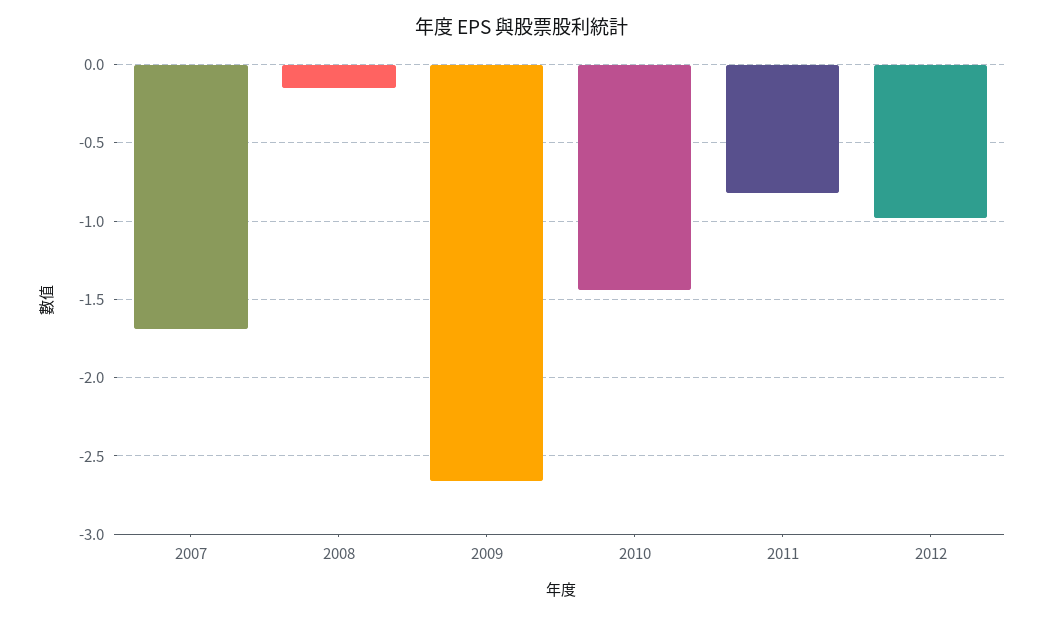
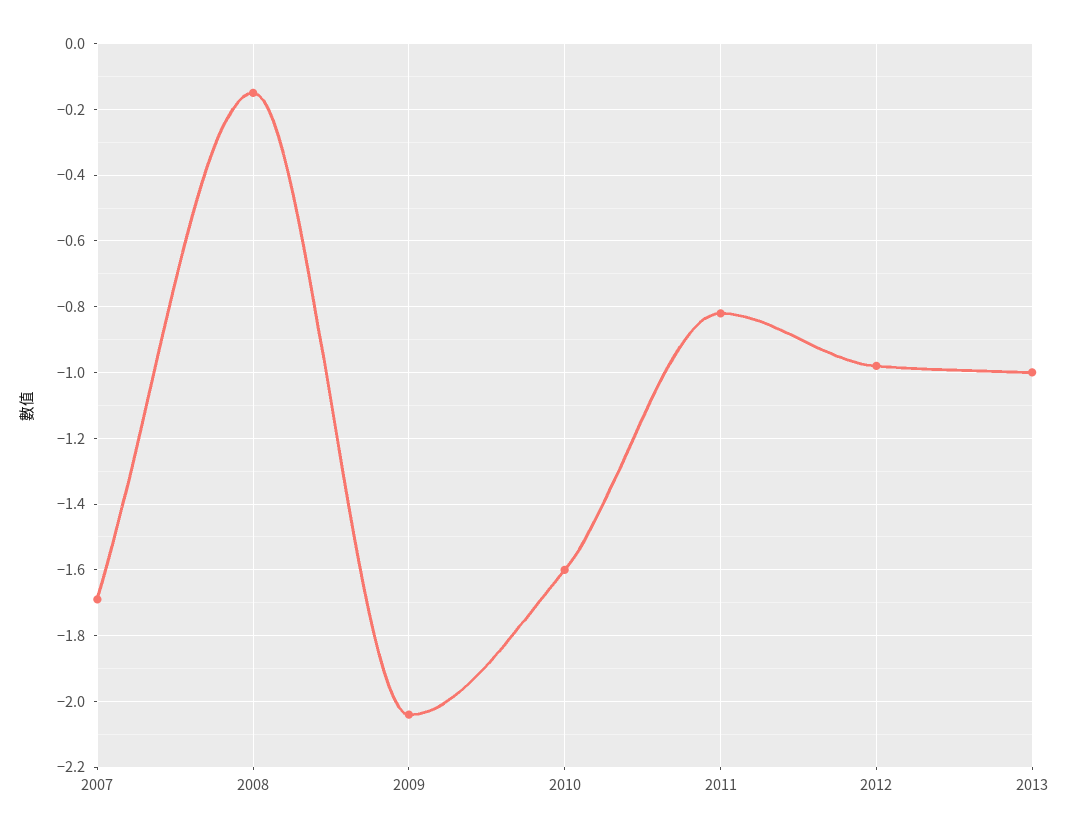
2009: -2.65 -> -2.05
2010: -1.45 -> -1.6
2013: none -> -1

